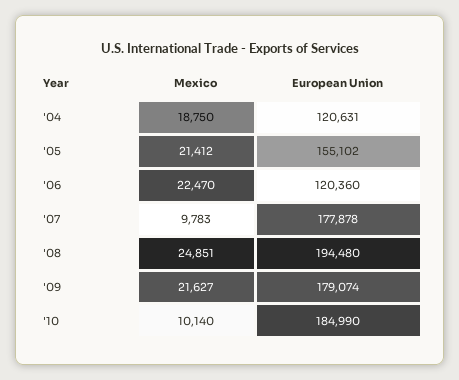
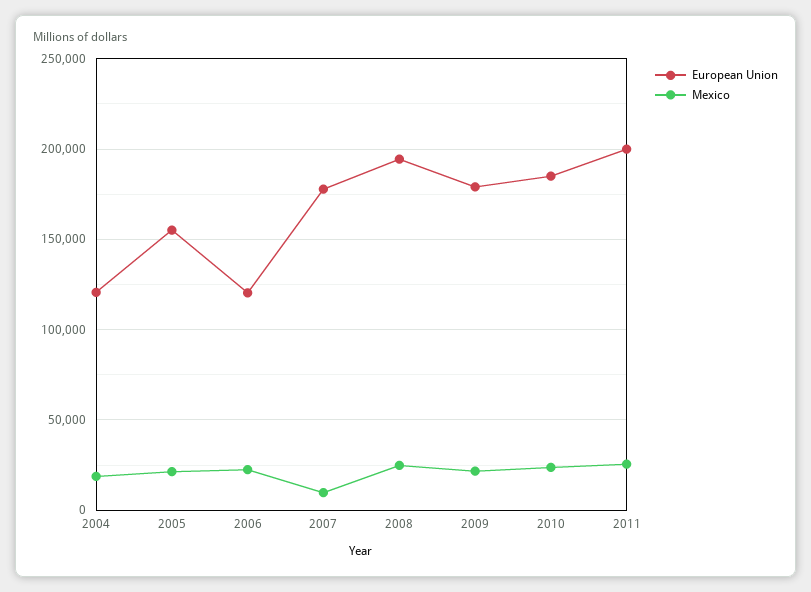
Mexico, '10: 10140 -> 25000
European Union, 2011: none -> 200000
Mexico, 2011: none -> 25000

